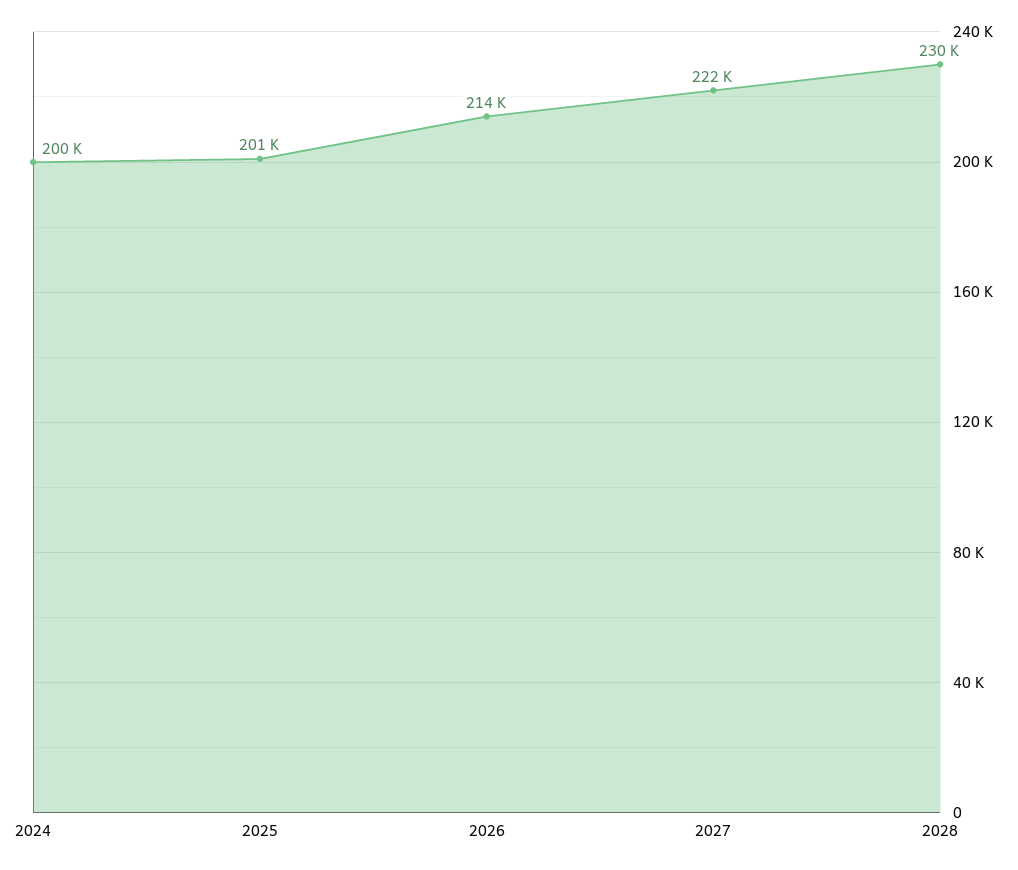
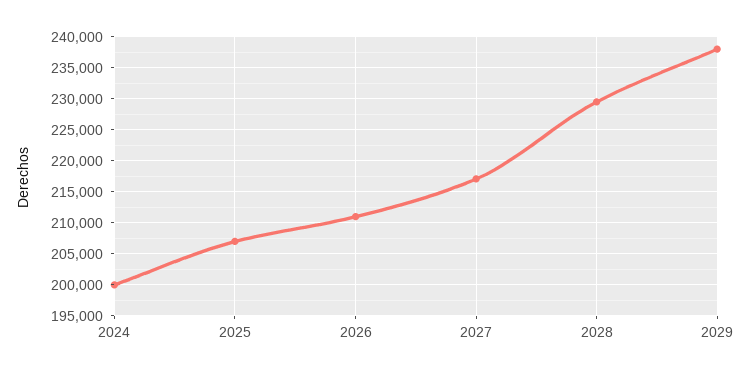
2025: 201000 -> 207000
2026: 214000 -> 211000
2027: 222000 -> 217000
2029: none -> 238000

